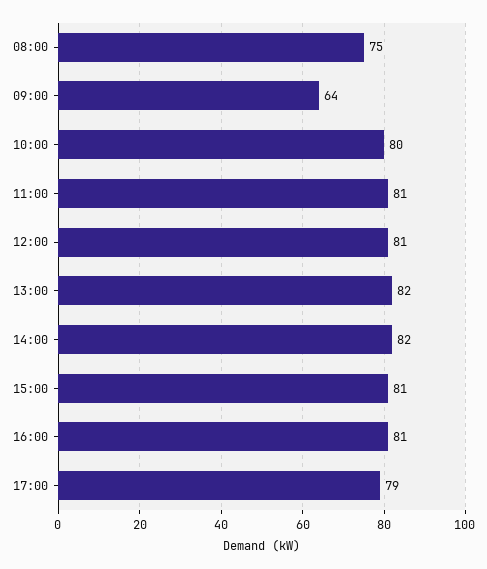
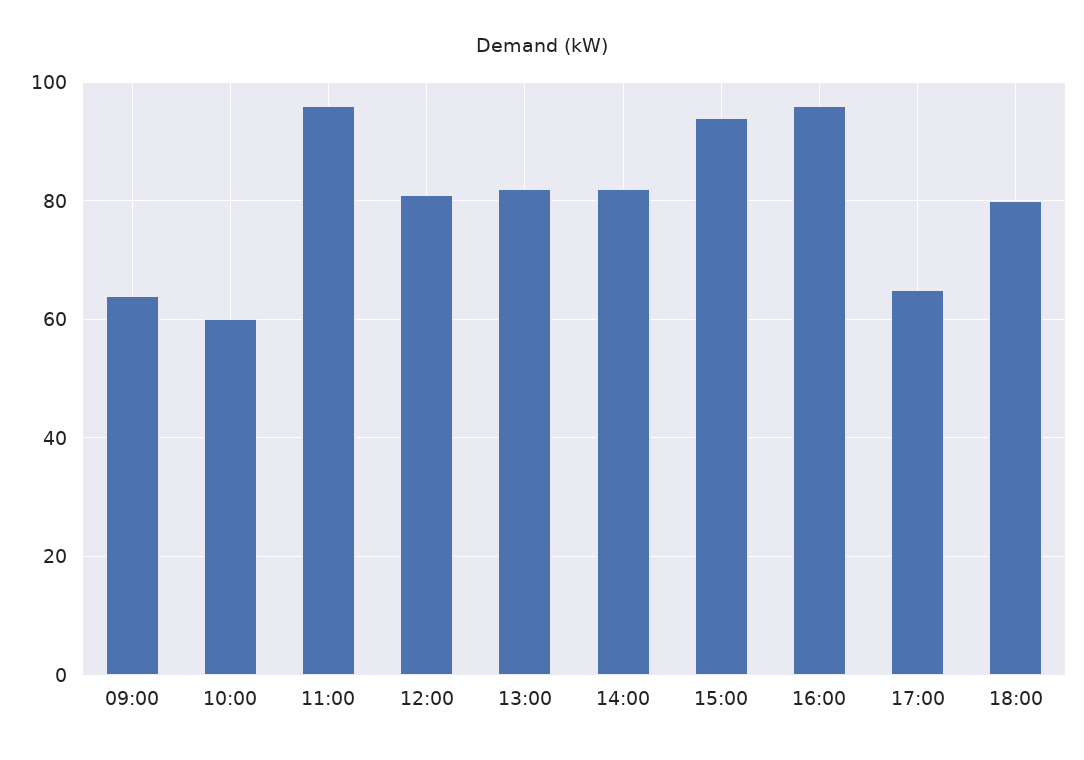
08:00: 75 -> none
10:00: 80 -> 60
11:00: 81 -> 95
15:00: 81 -> 95
16:00: 81 -> 95
17:00: 79 -> 65
18:00: none -> 80

